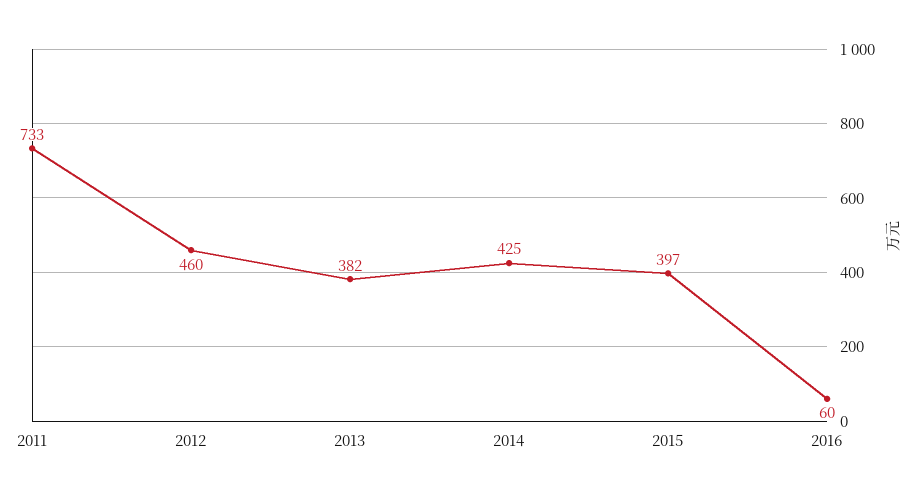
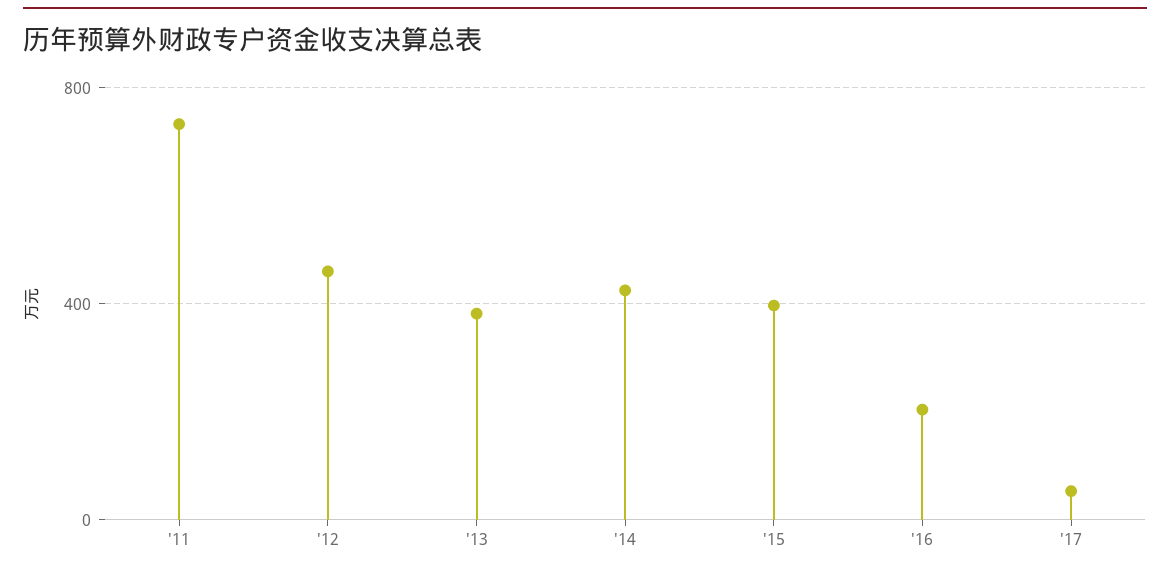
2016: 60 -> 200
'17: none -> 50

